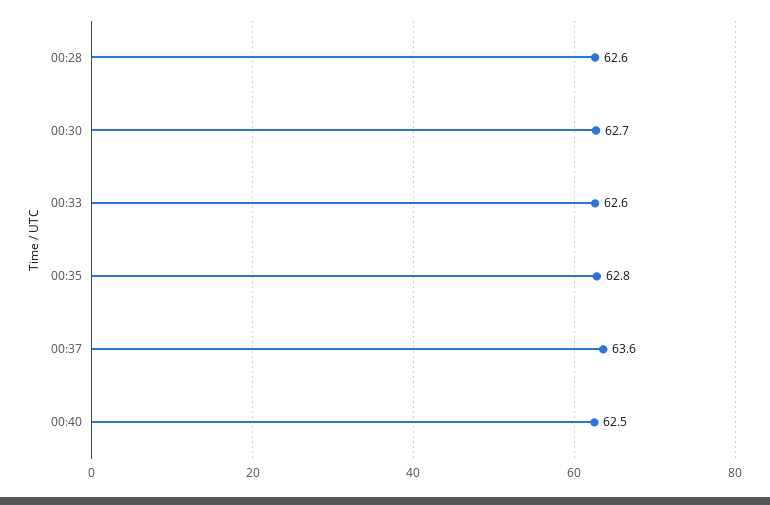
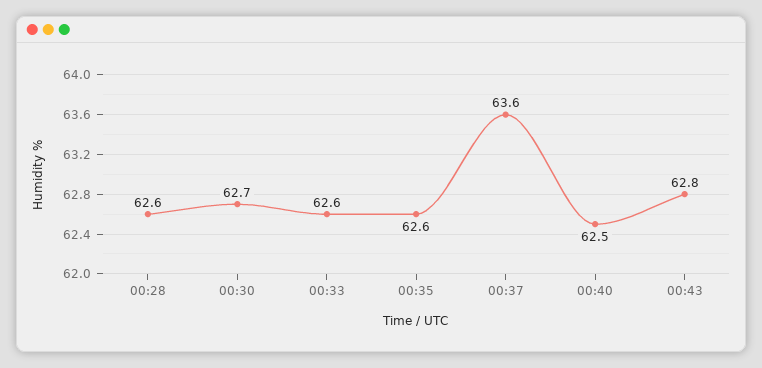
00:35: 62.8 -> 62.6
00:43: none -> 62.8

